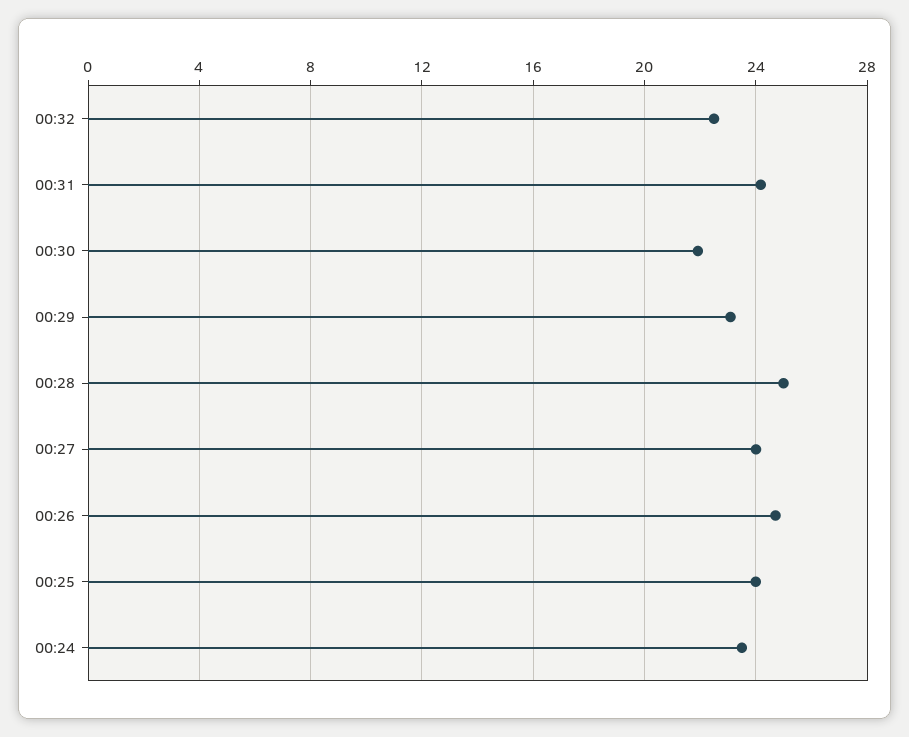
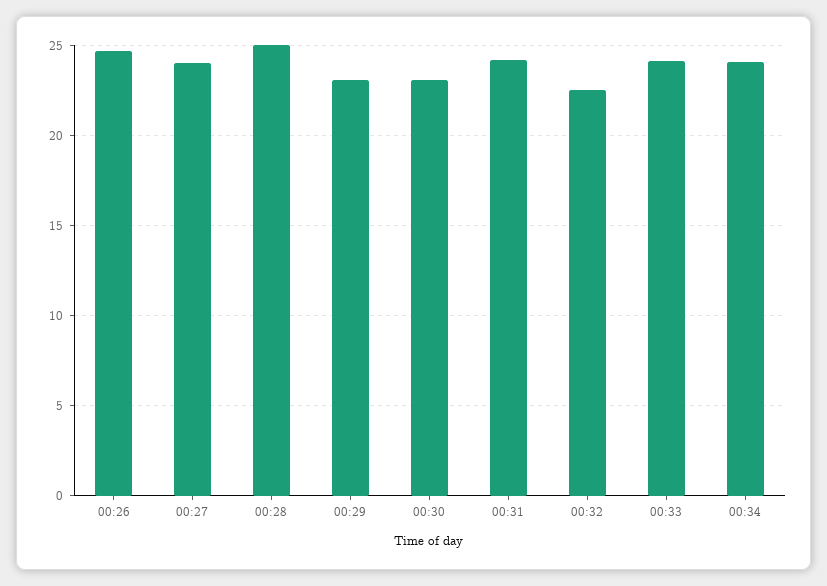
00:30: 22 -> 23
00:25: 24 -> none
00:24: 23.5 -> none
00:33: none -> 24
00:34: none -> 24

